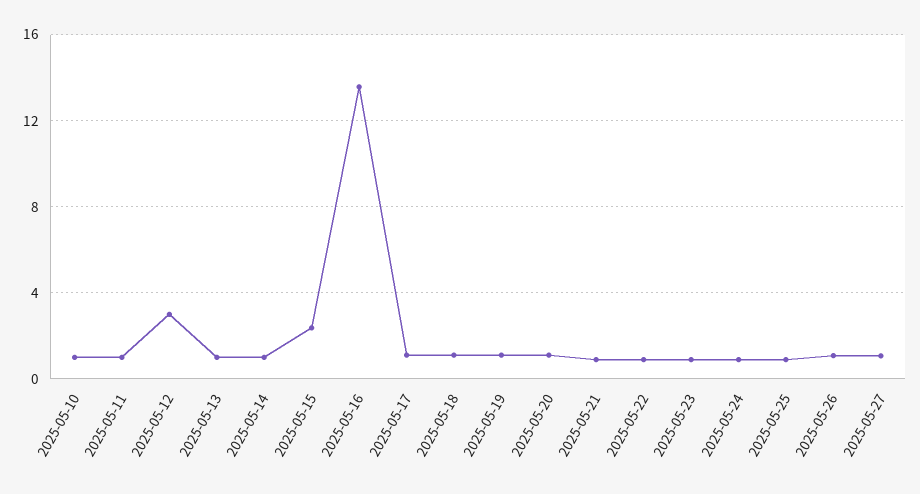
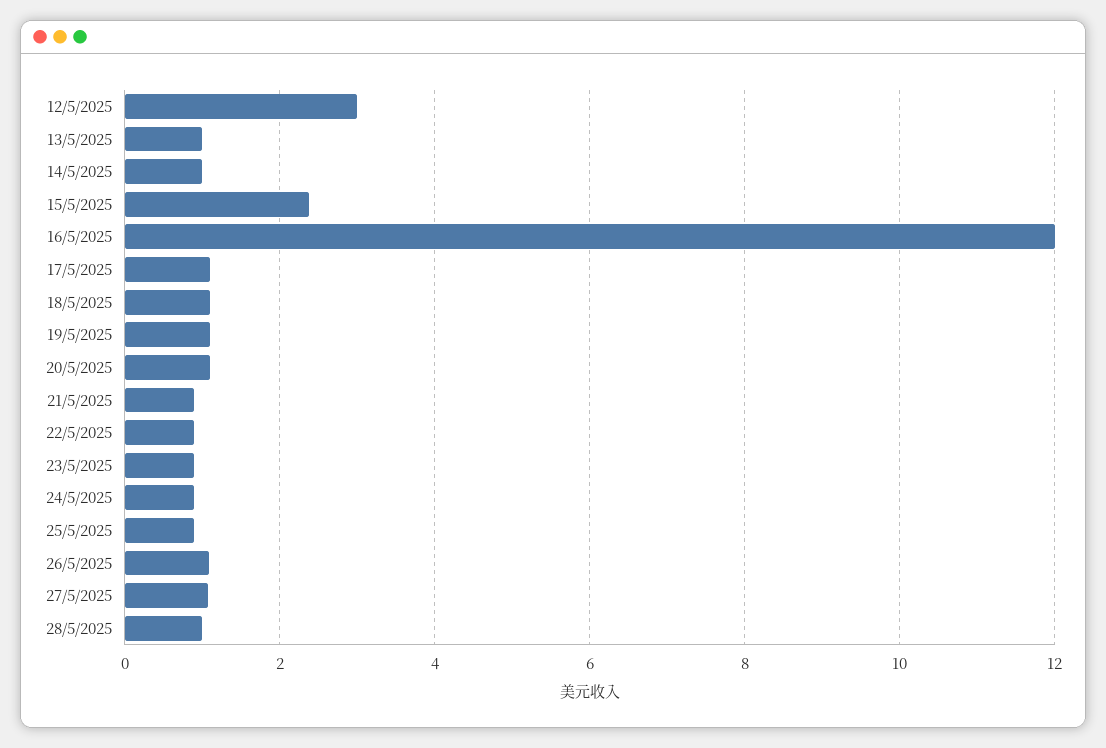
2025-05-10: 1 -> none
2025-05-11: 1 -> none
2025-05-16: 13.5 -> 12
28/5/2025: none -> 1

